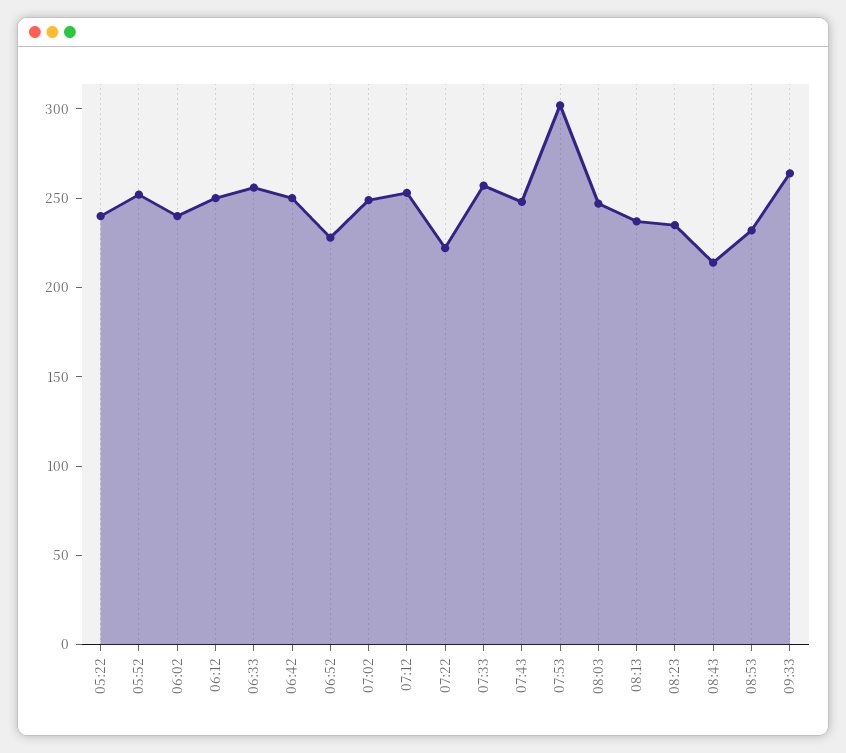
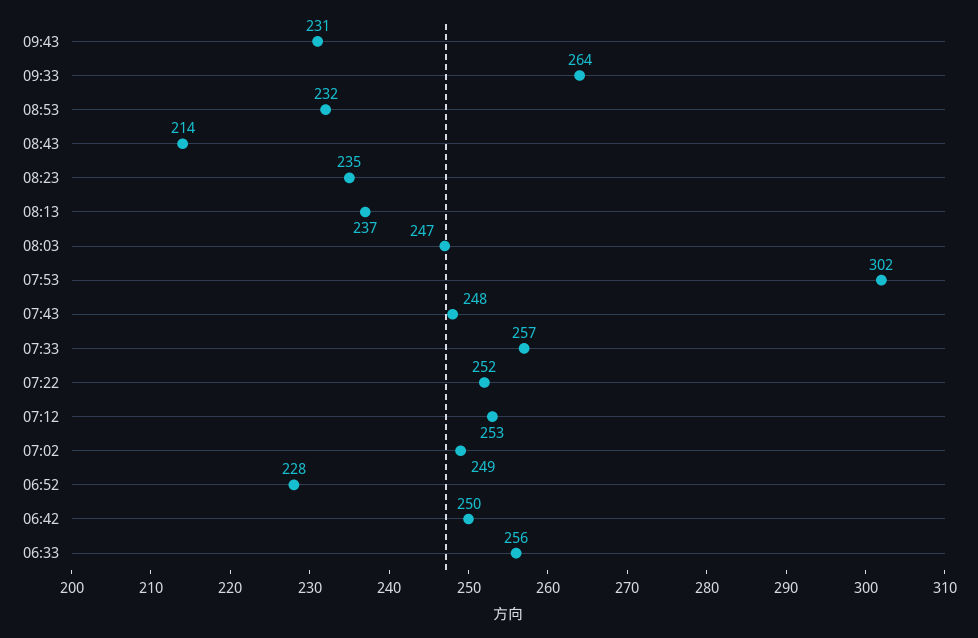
05:22: 240 -> none
05:52: 250 -> none
06:02: 240 -> none
06:12: 250 -> none
07:22: 220 -> 252
09:43: none -> 231

